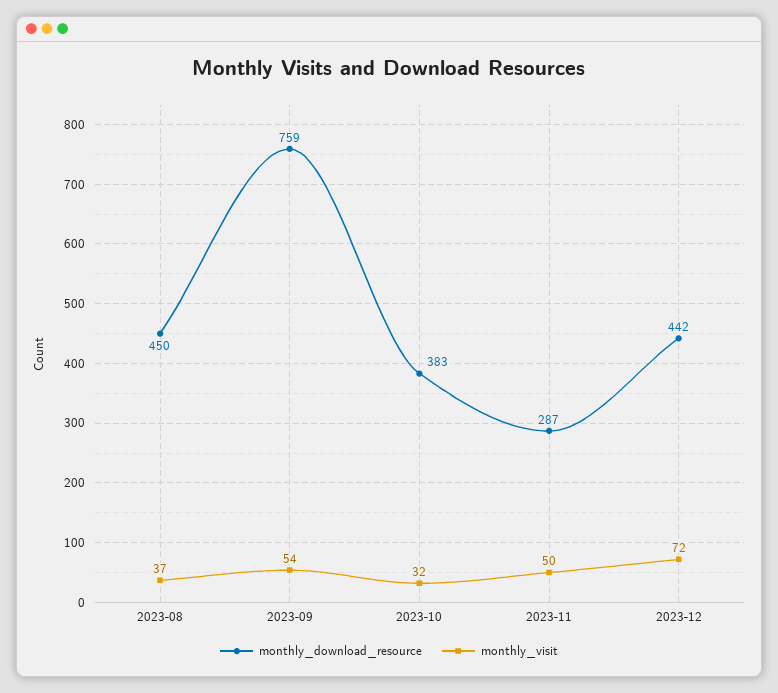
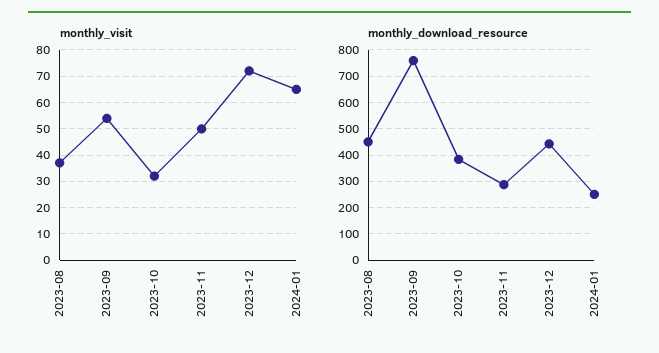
monthly_visit, 2024-01: none -> 65
monthly_download_resource, 2024-01: none -> 250

